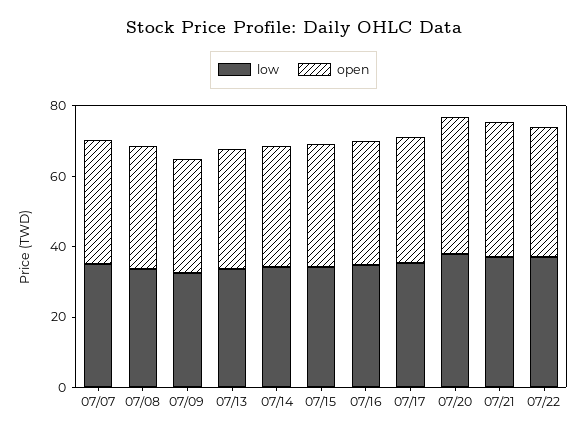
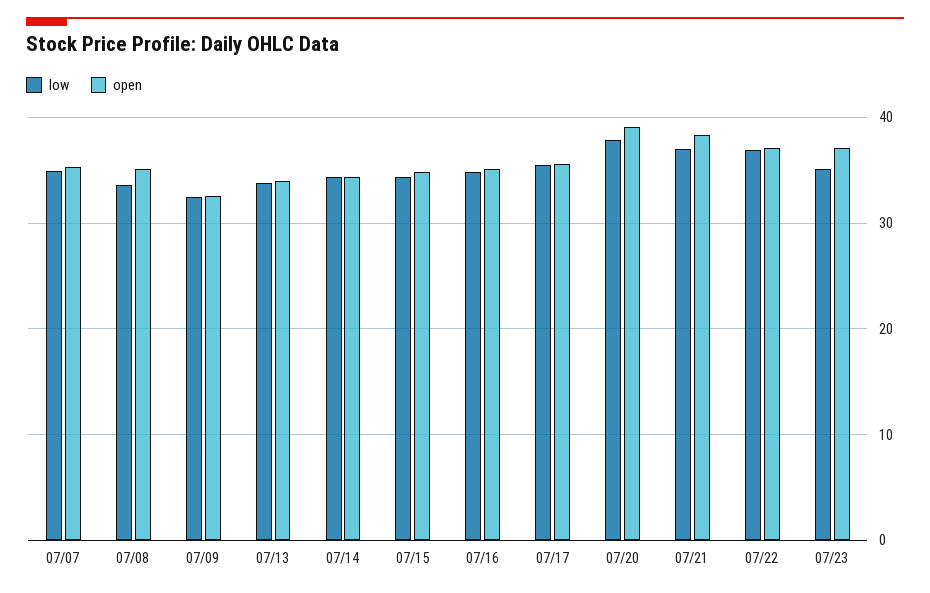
low, 07/23: none -> 35
open, 07/23: none -> 37

